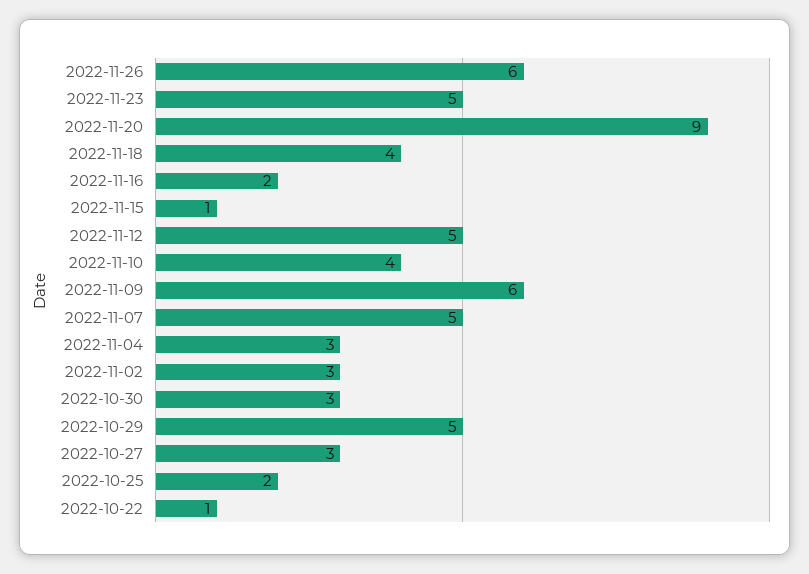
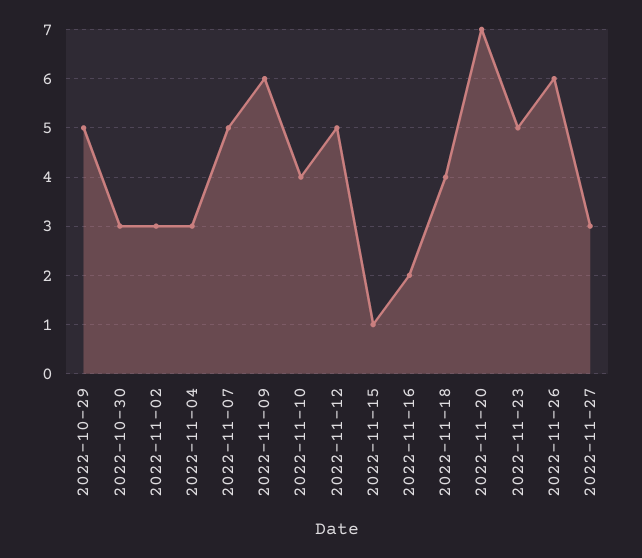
2022-11-20: 9 -> 7
2022-10-27: 3 -> none
2022-10-25: 2 -> none
2022-10-22: 1 -> none
2022-11-27: none -> 3

